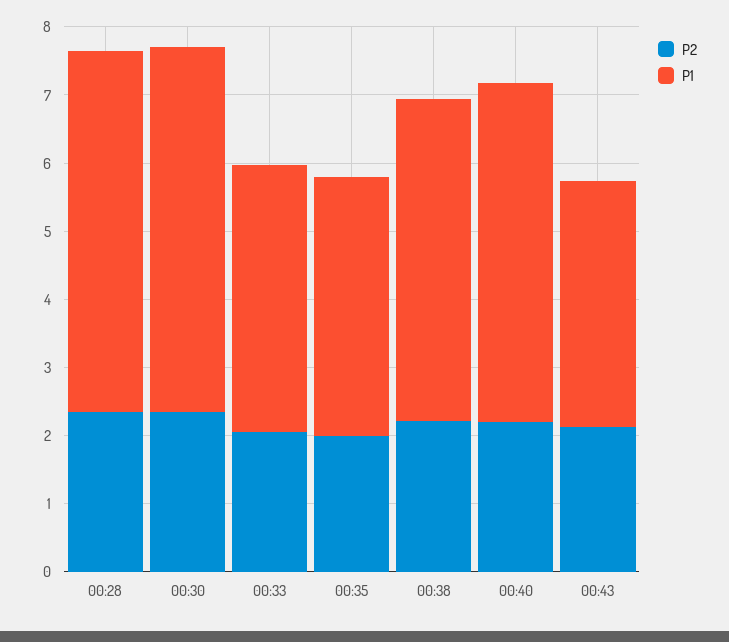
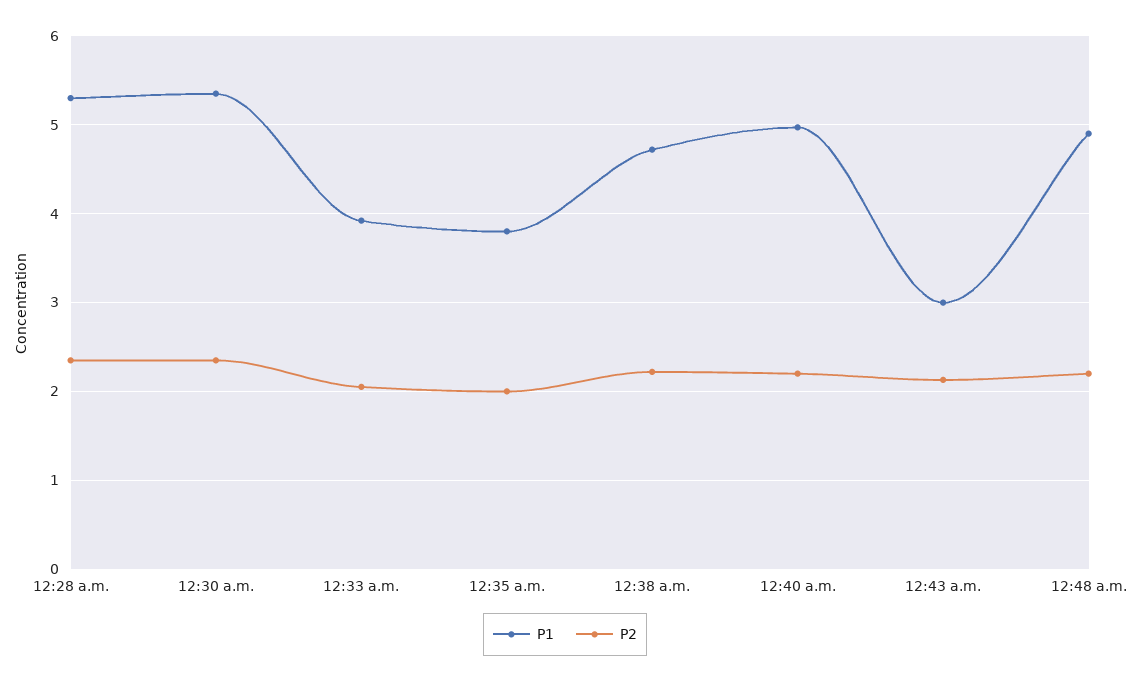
P1, 00:43: 3.6 -> 3
P1, 12:48 a.m.: none -> 4.9
P2, 12:48 a.m.: none -> 2.2

